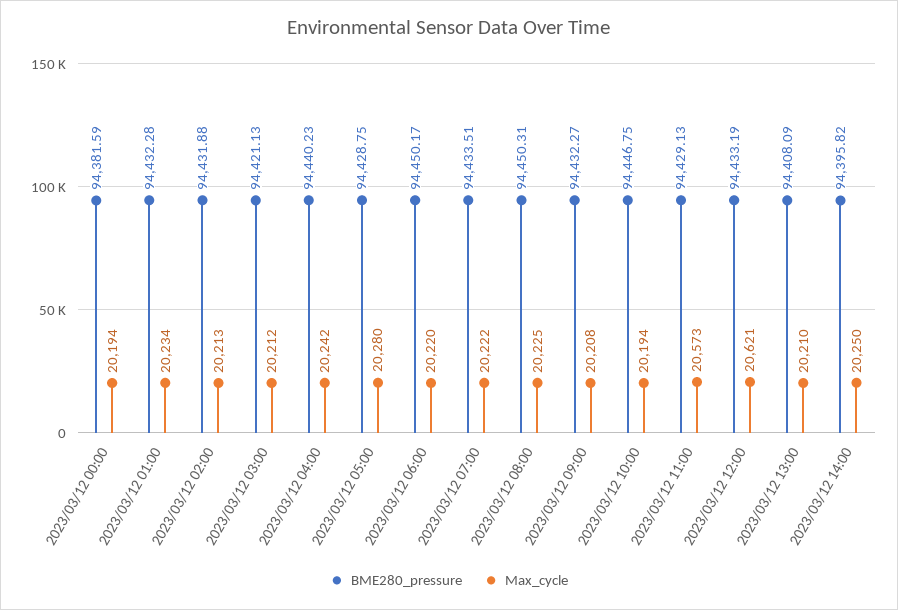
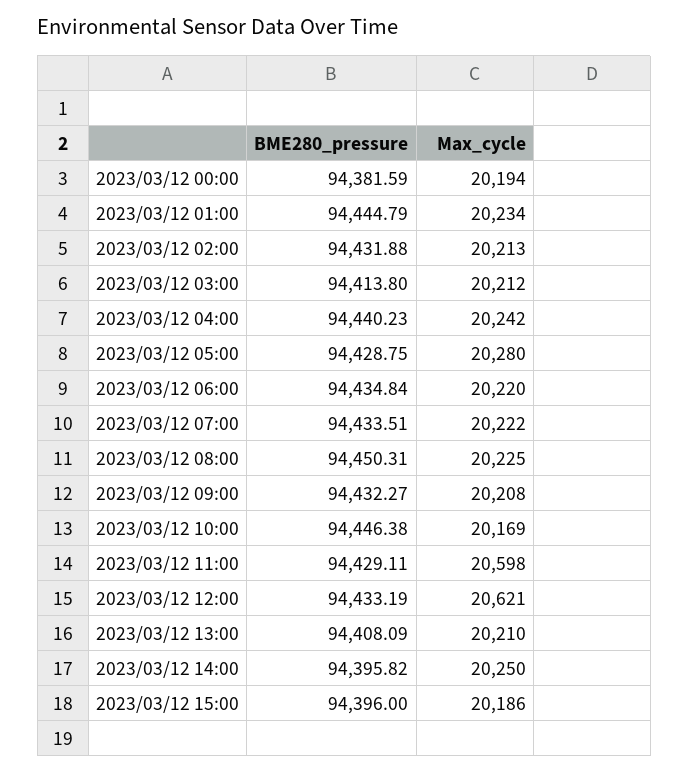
BME280_pressure, 2023/03/12 01:00: 94432.28 -> 94444.79
BME280_pressure, 2023/03/12 03:00: 94421.13 -> 94413.8
BME280_pressure, 2023/03/12 06:00: 94450.17 -> 94434.84
BME280_pressure, 2023/03/12 10:00: 94446.75 -> 94446.38
Max_cycle, 2023/03/12 10:00: 20194 -> 20169
BME280_pressure, 2023/03/12 11:00: 94429.13 -> 94429.11
Max_cycle, 2023/03/12 11:00: 20573 -> 20598
BME280_pressure, 2023/03/12 15:00: none -> 94396
Max_cycle, 2023/03/12 15:00: none -> 20186

